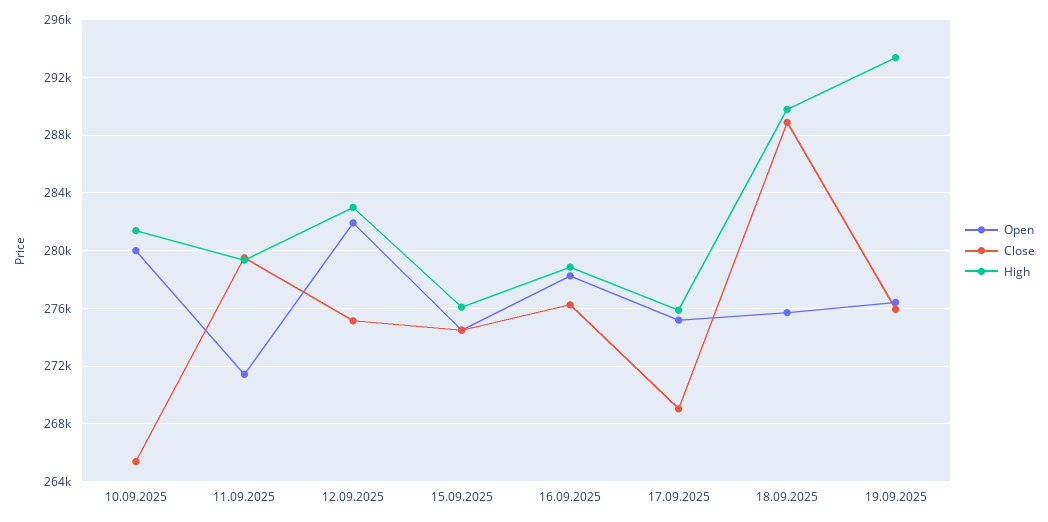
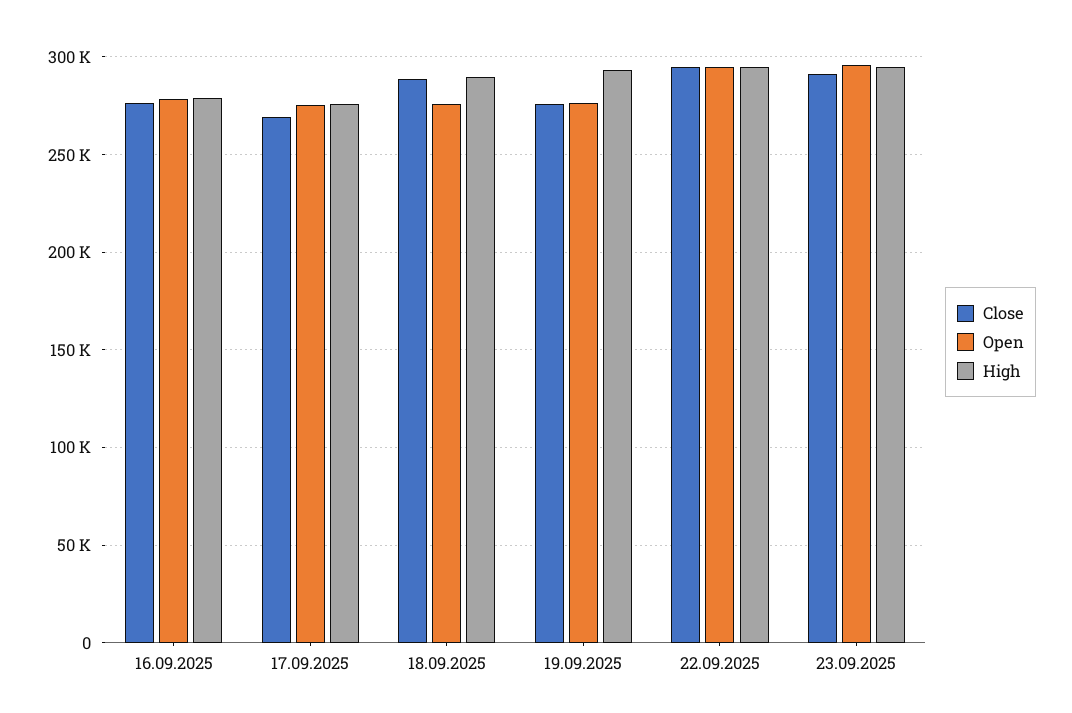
Open, 10.09.2025: 280000 -> none
Close, 10.09.2025: 265500 -> none
High, 10.09.2025: 281500 -> none
Open, 11.09.2025: 271500 -> none
Close, 11.09.2025: 279500 -> none
High, 11.09.2025: 279500 -> none
Open, 12.09.2025: 282000 -> none
Close, 12.09.2025: 275000 -> none
High, 12.09.2025: 283000 -> none
Open, 15.09.2025: 274500 -> none
Close, 15.09.2025: 274500 -> none
High, 15.09.2025: 276000 -> none
Close, 22.09.2025: none -> 295000
Open, 22.09.2025: none -> 295000
High, 22.09.2025: none -> 295000
Close, 23.09.2025: none -> 290000
Open, 23.09.2025: none -> 295000
High, 23.09.2025: none -> 295000

